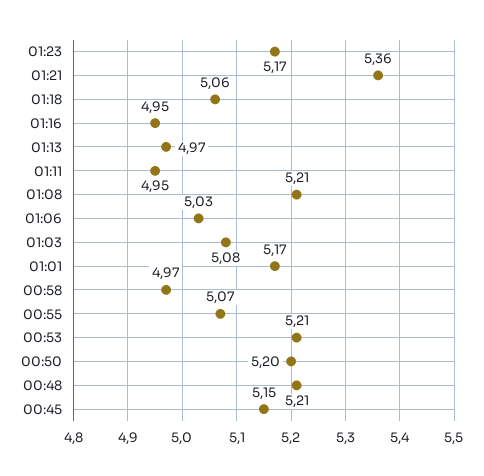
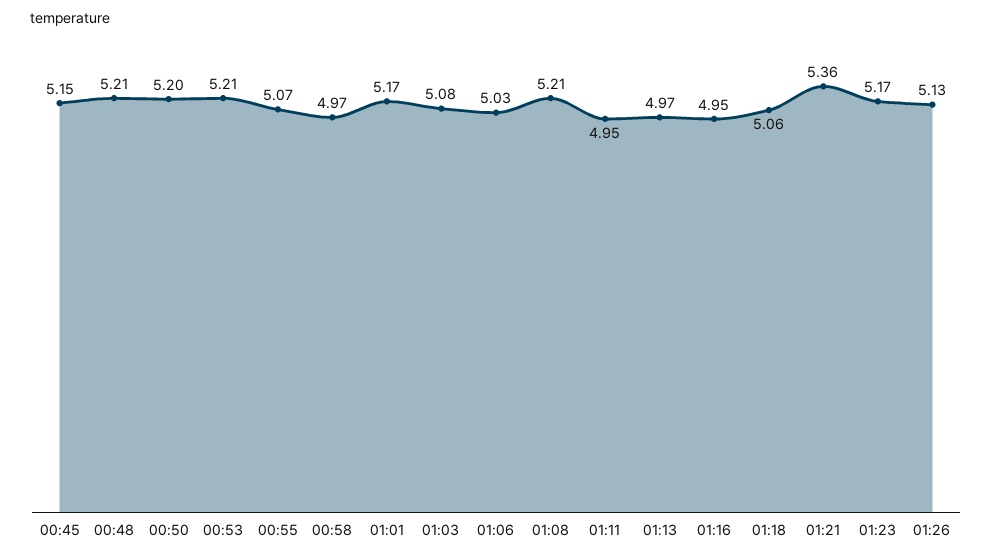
01:26: none -> 5.13

